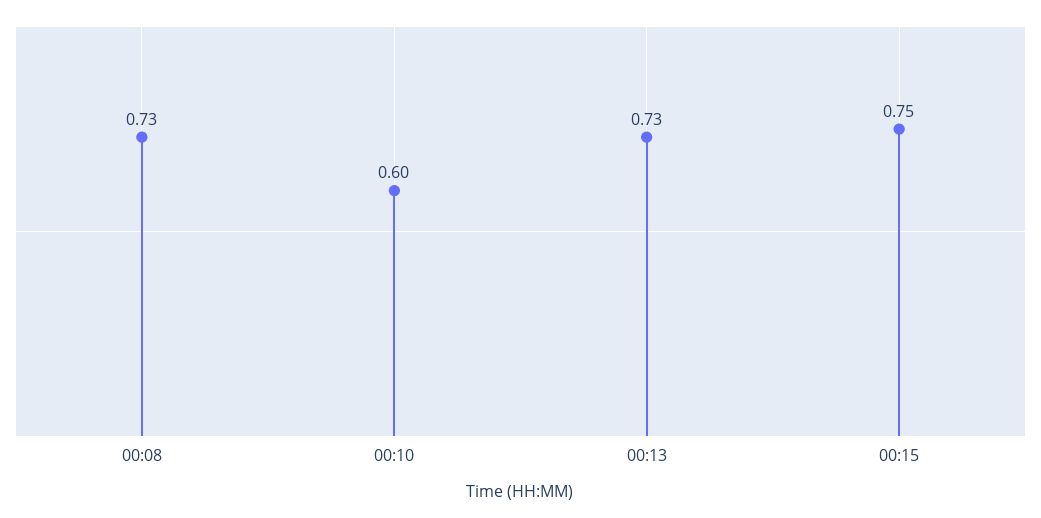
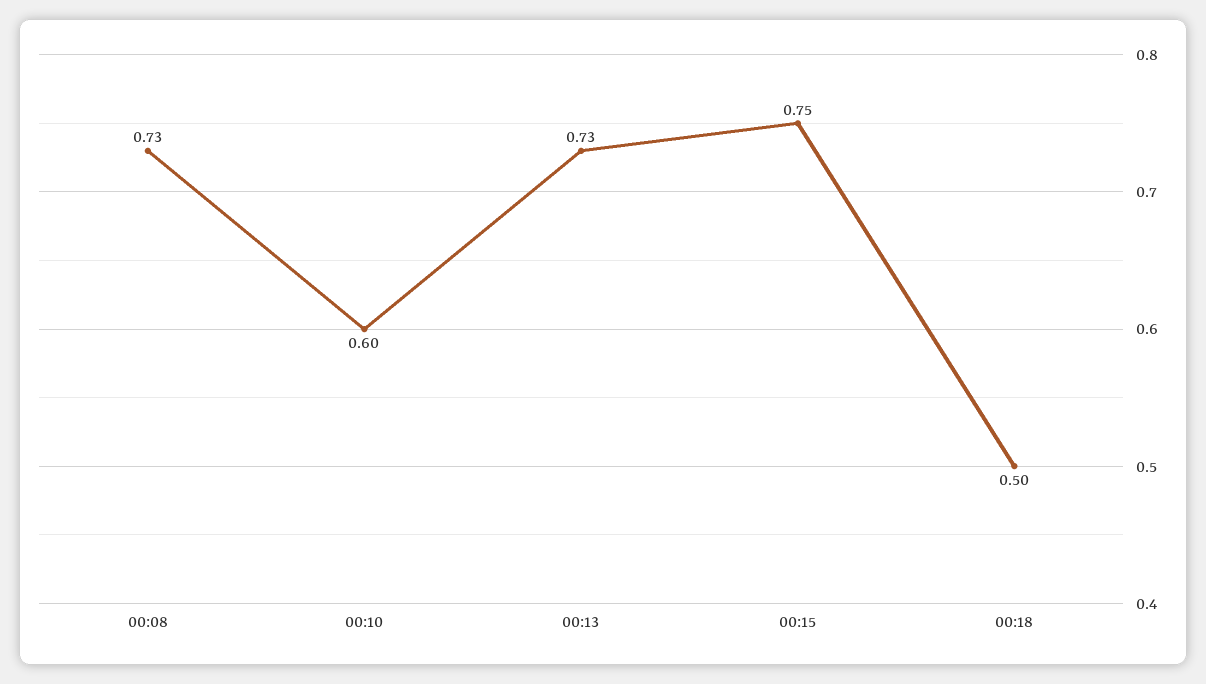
00:18: none -> 0.5

